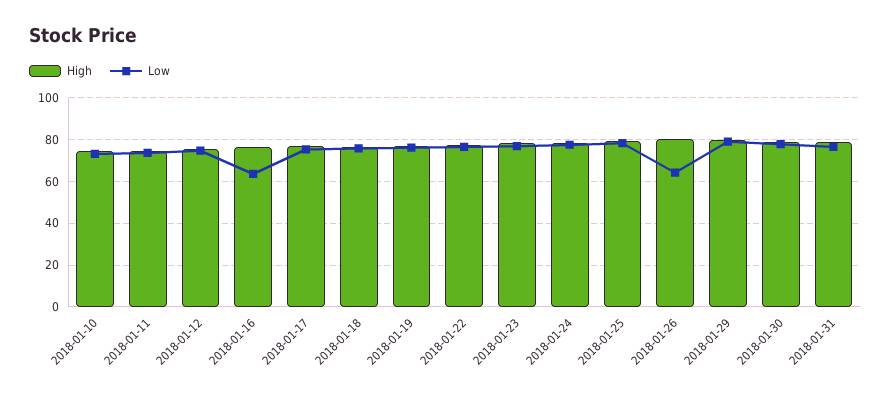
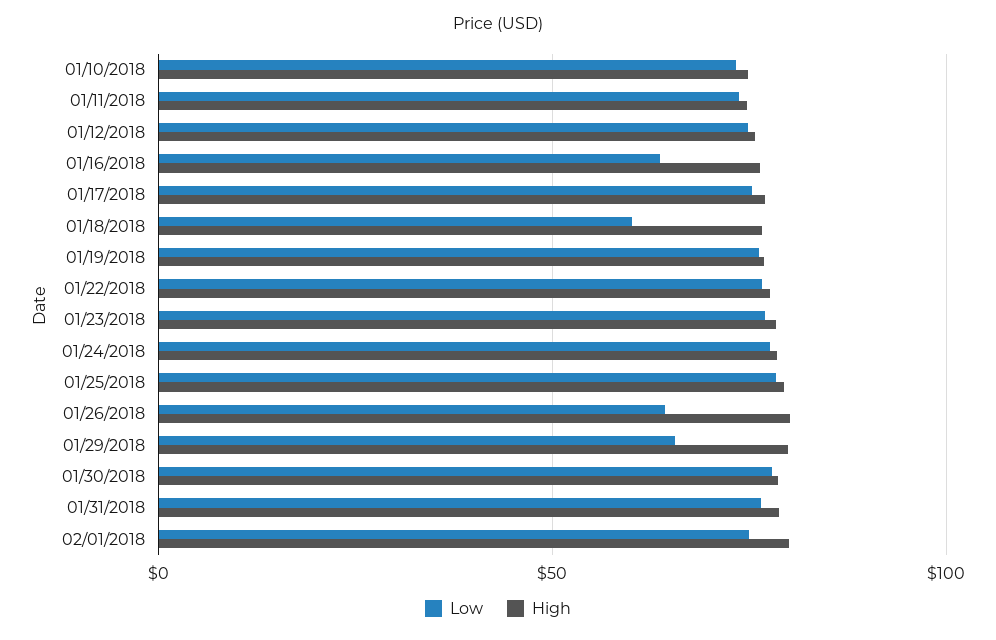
Low, 2018-01-18: 75 -> 60
Low, 2018-01-29: 80 -> 65
Low, 02/01/2018: none -> 75
High, 02/01/2018: none -> 80

